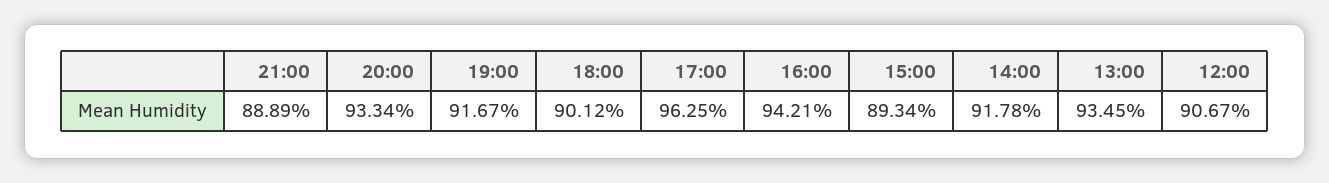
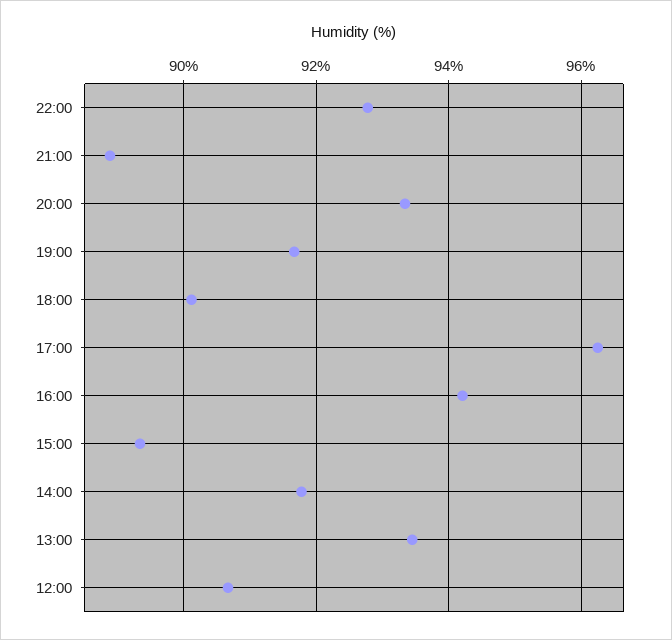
22:00: none -> 92.8

